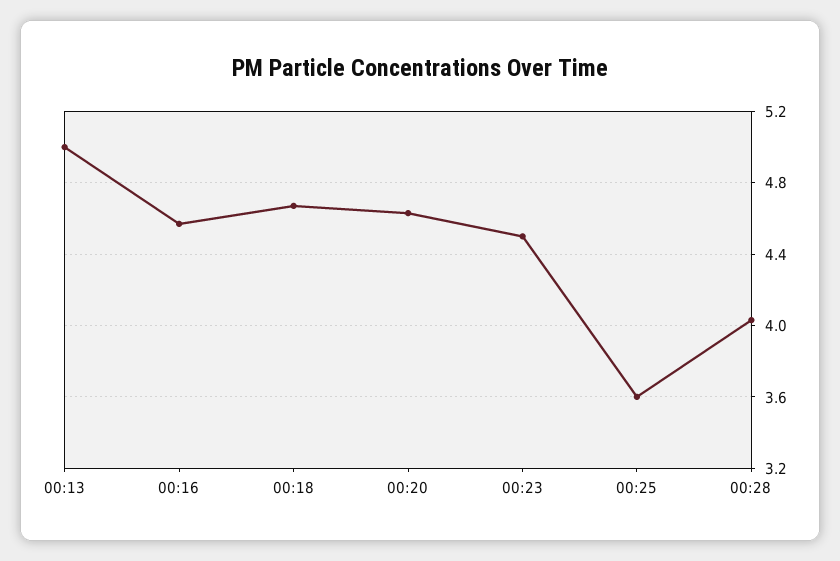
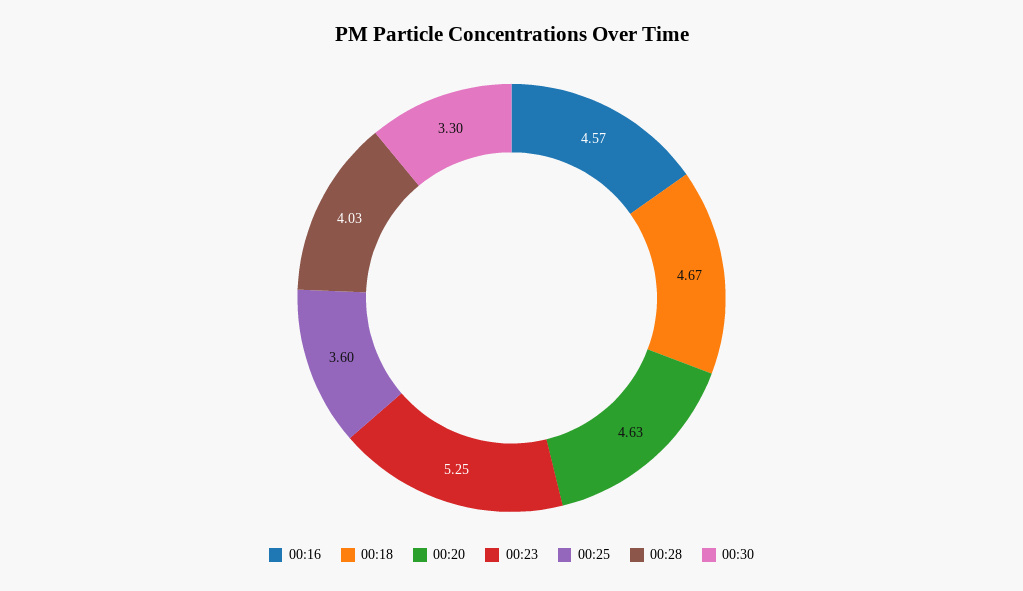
00:13: 5 -> none
00:23: 4.5 -> 5.25
00:30: none -> 3.3

